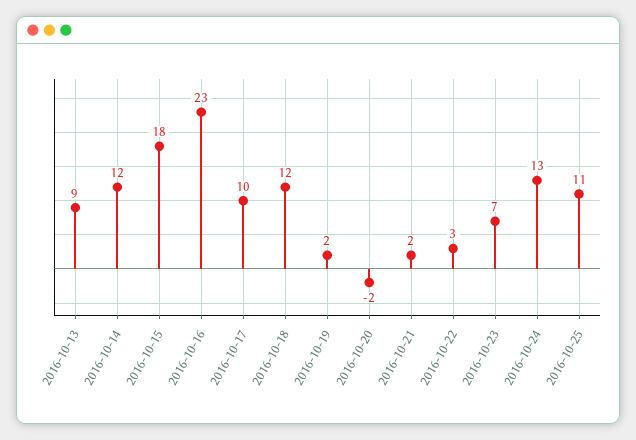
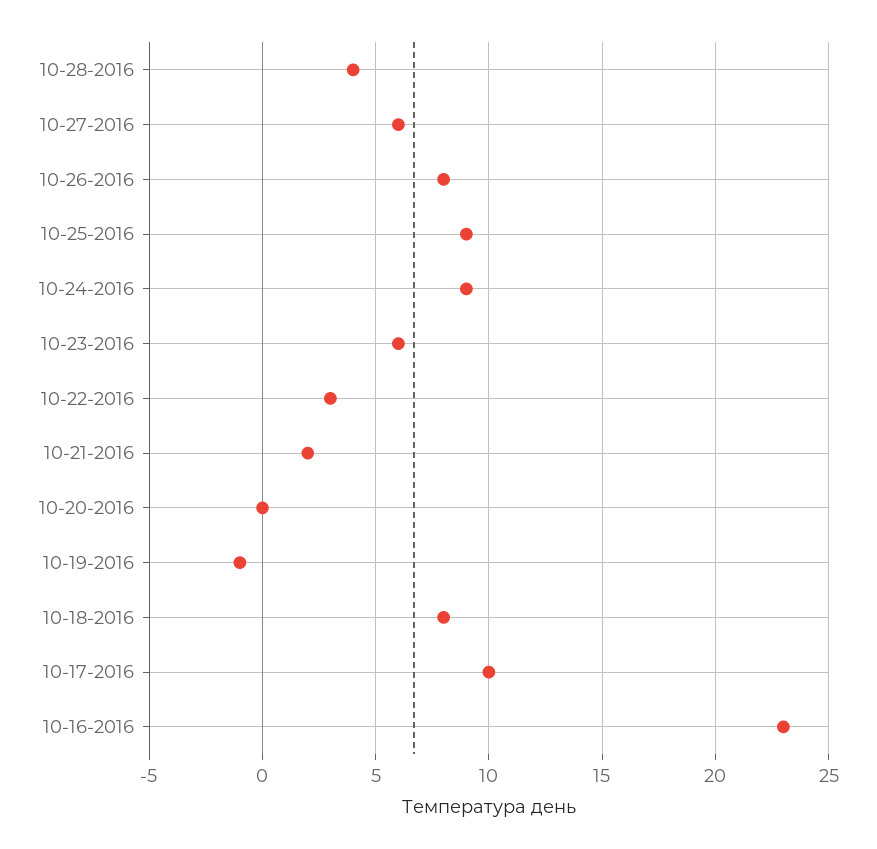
2016-10-13: 9 -> none
2016-10-14: 12 -> none
2016-10-15: 18 -> none
2016-10-18: 12 -> 8
2016-10-19: 2 -> -1
2016-10-20: -2 -> 0
2016-10-23: 7 -> 6
2016-10-24: 13 -> 9
2016-10-25: 11 -> 9
10-28-2016: none -> 4
10-27-2016: none -> 6
10-26-2016: none -> 8

